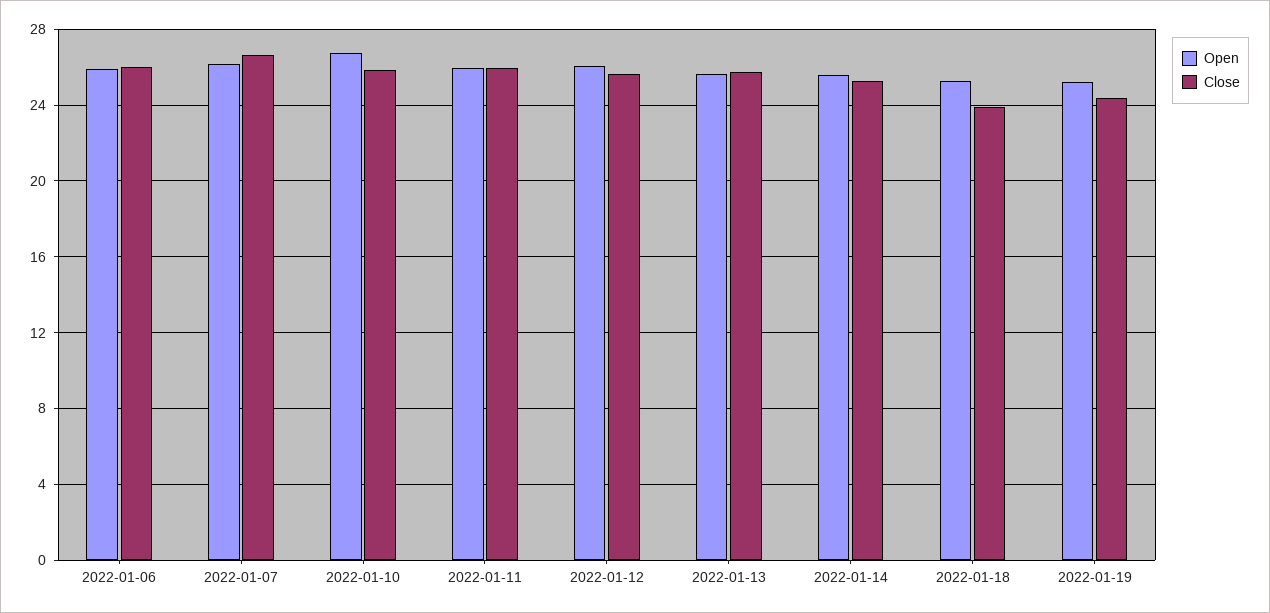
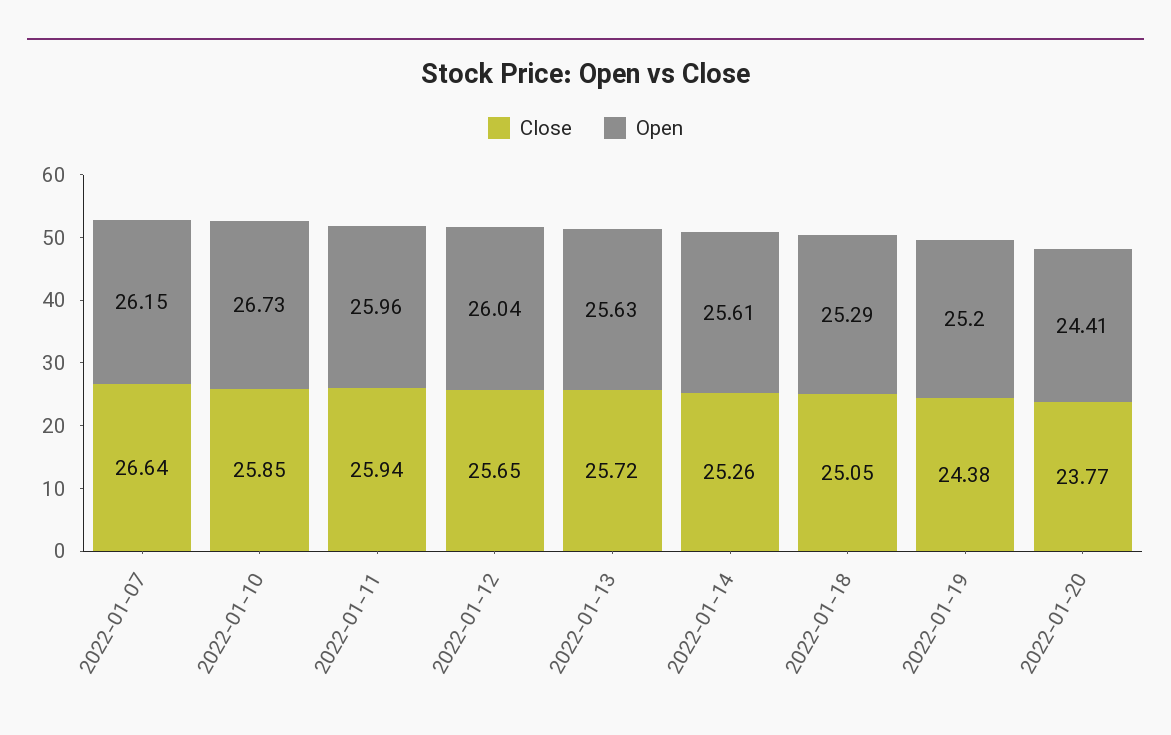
Open, 2022-01-06: 26 -> none
Close, 2022-01-06: 26 -> none
Close, 2022-01-18: 24 -> 25.05
Close, 2022-01-20: none -> 23.77
Open, 2022-01-20: none -> 24.41

